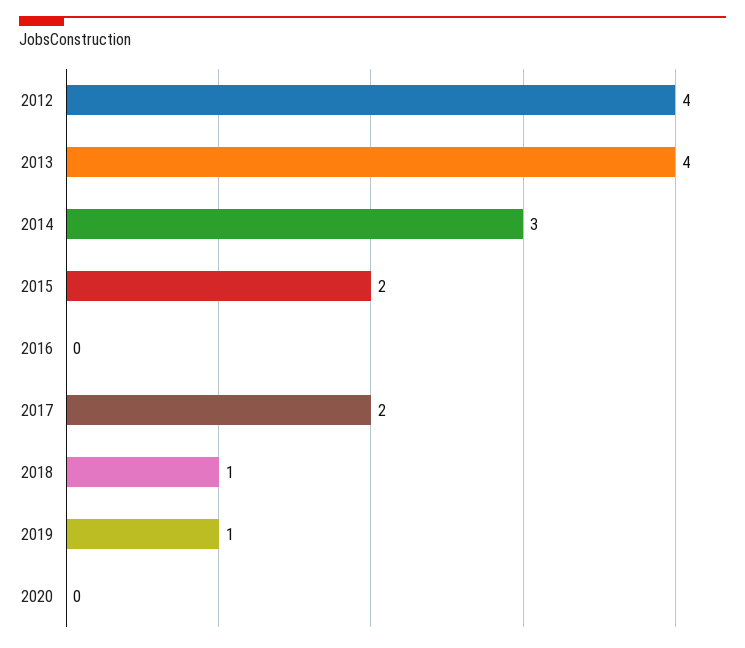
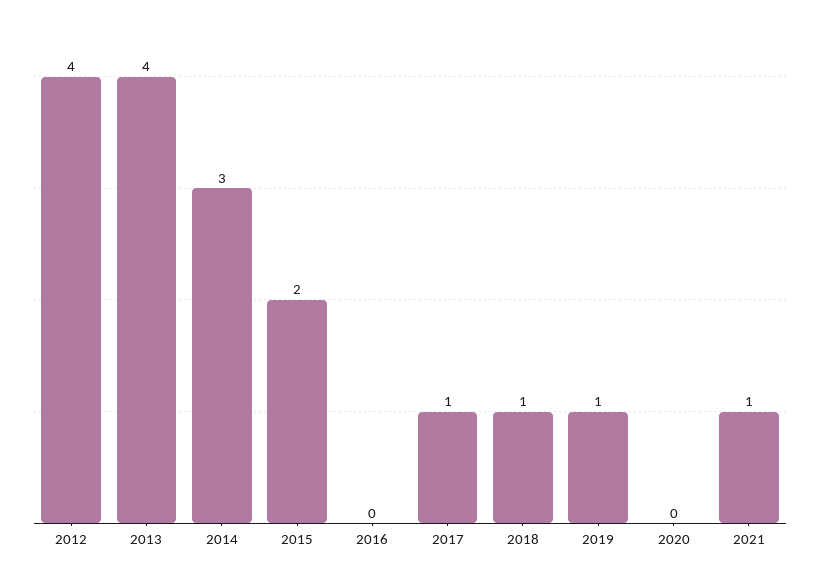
2017: 2 -> 1
2021: none -> 1

